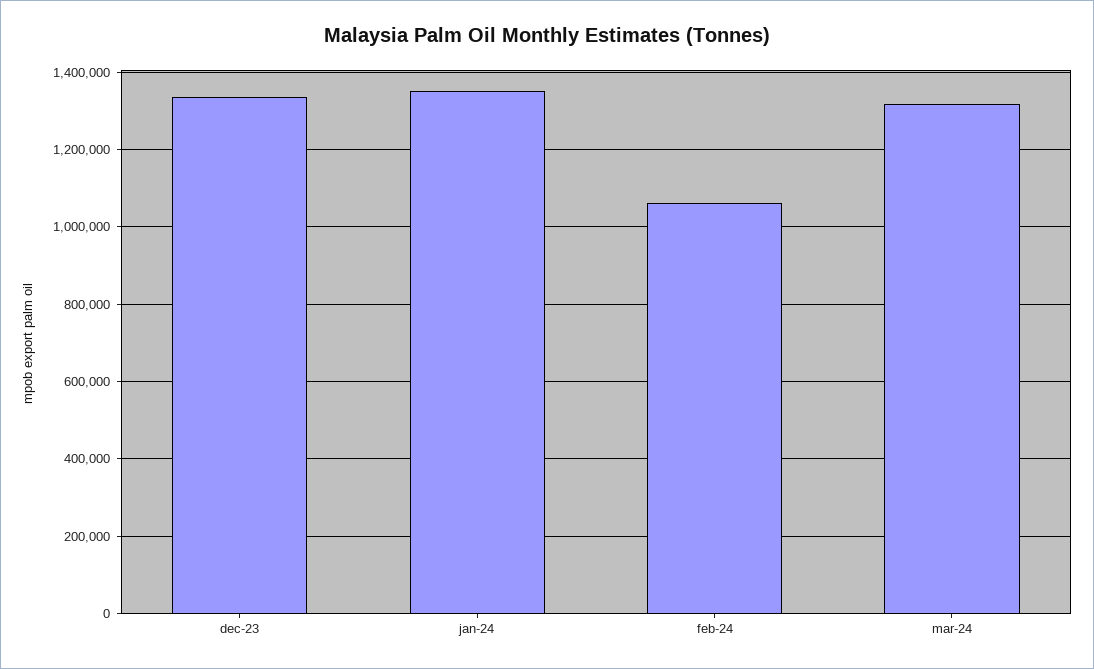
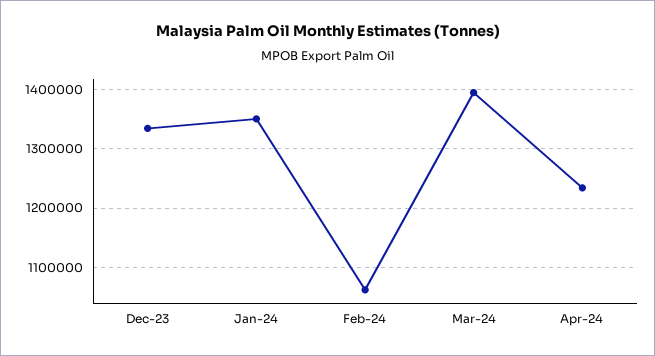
mar-24: 1320000 -> 1400000
Apr-24: none -> 1240000

